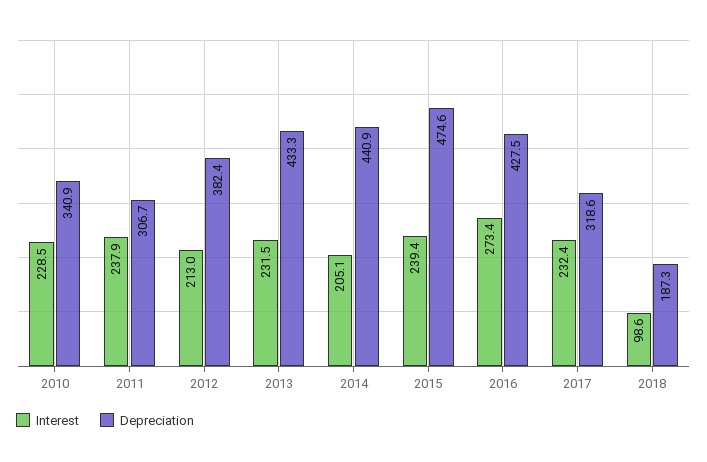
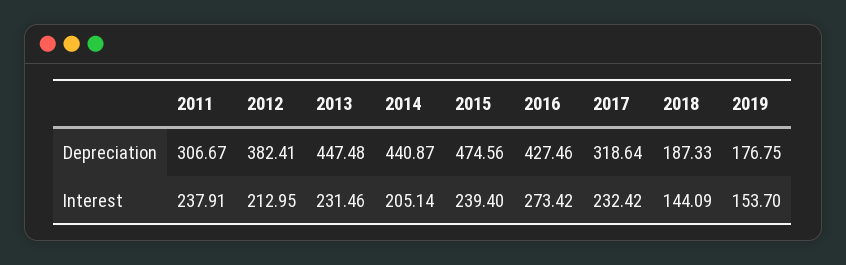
Interest, 2010: 228.5 -> none
Depreciation, 2010: 340.9 -> none
Depreciation, 2013: 433.3 -> 447.48
Interest, 2018: 98.6 -> 144.09
Depreciation, 2019: none -> 176.75
Interest, 2019: none -> 153.7

